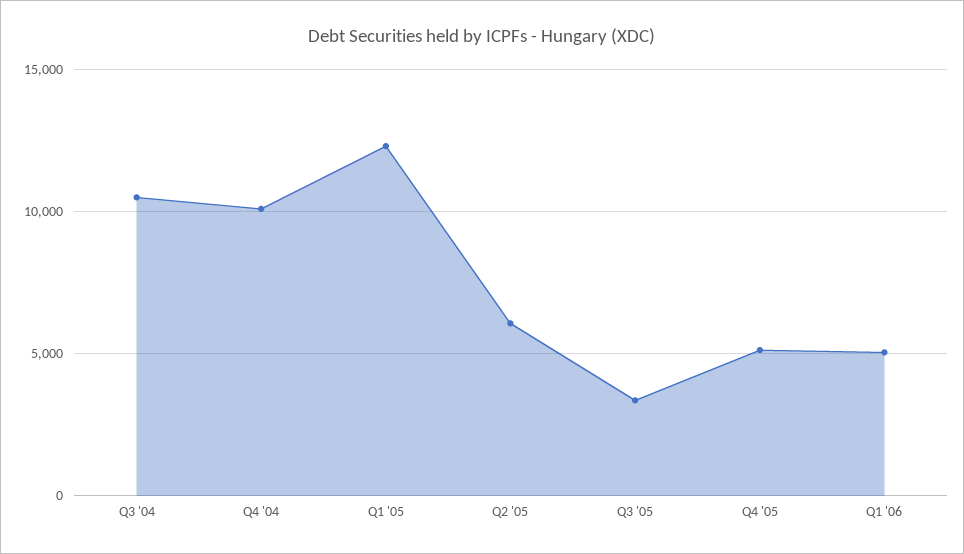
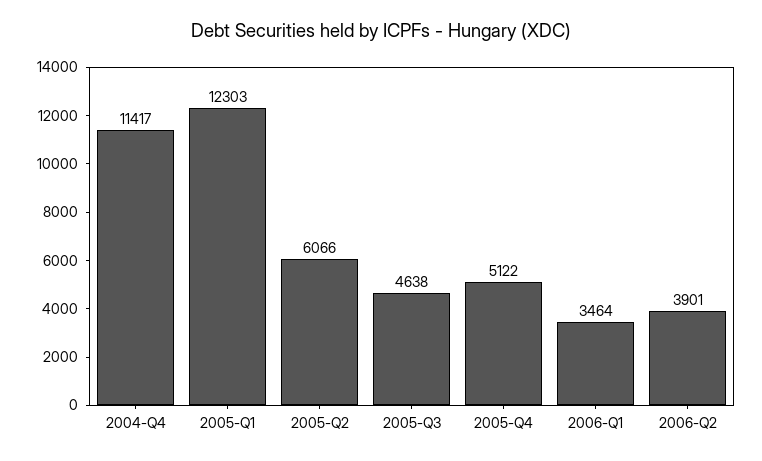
Q3 '04: 10500 -> none
Q4 '04: 10000 -> 11417
Q3 '05: 3500 -> 4638
Q1 '06: 5000 -> 3464
2006-Q2: none -> 3901

